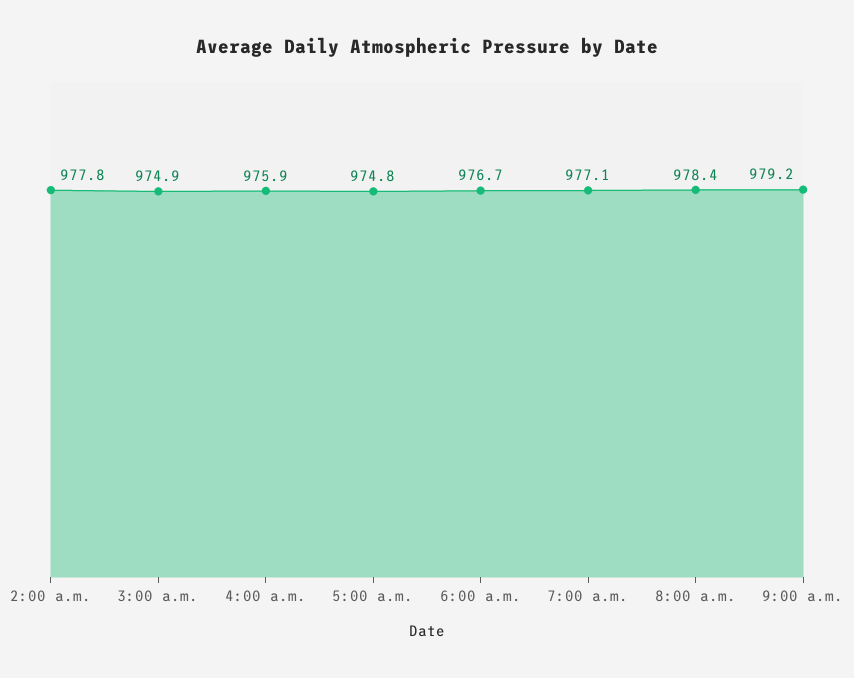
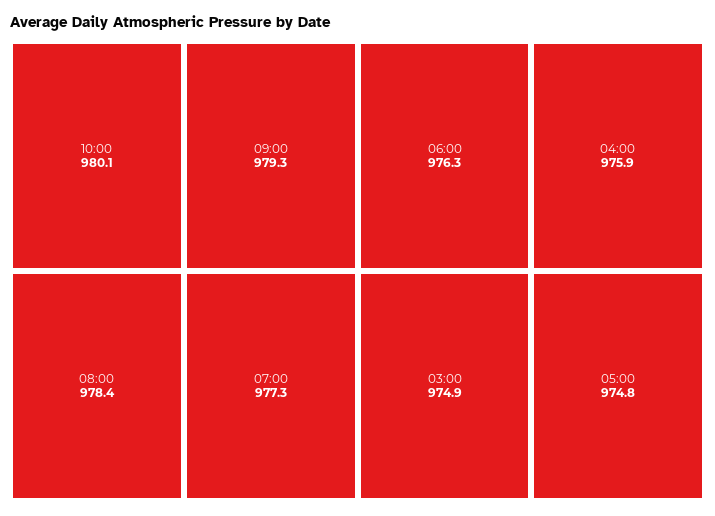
2:00 a.m.: 977.8 -> none
6:00 a.m.: 976.7 -> 976.3
7:00 a.m.: 977.1 -> 977.3
9:00 a.m.: 979.2 -> 979.3
10:00: none -> 980.1

